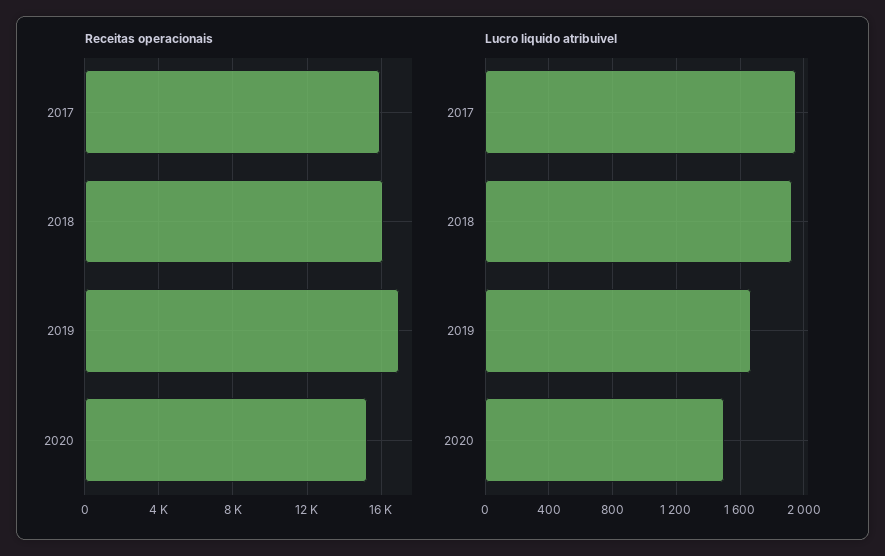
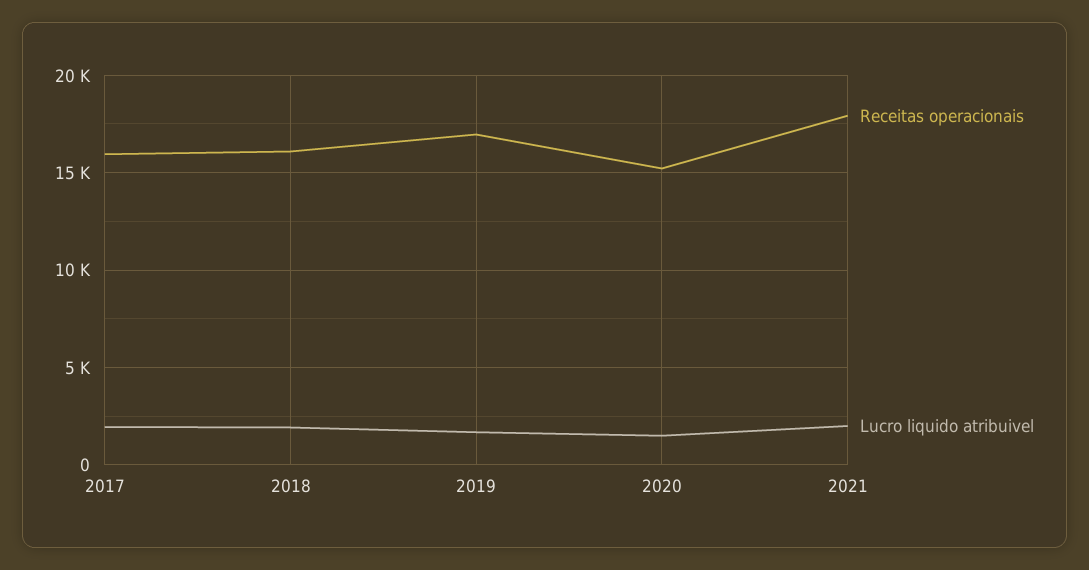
Receitas operacionais, 2021: none -> 18000
Lucro liquido atribuivel, 2021: none -> 2000

